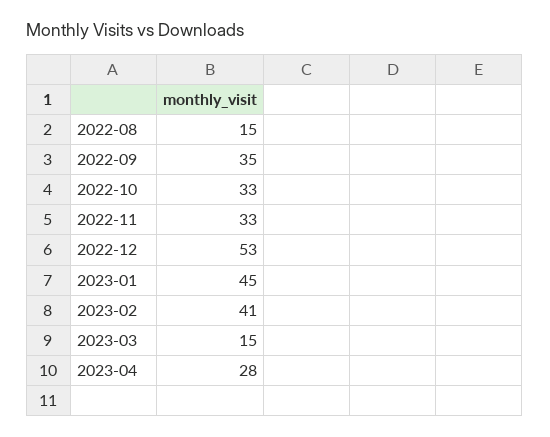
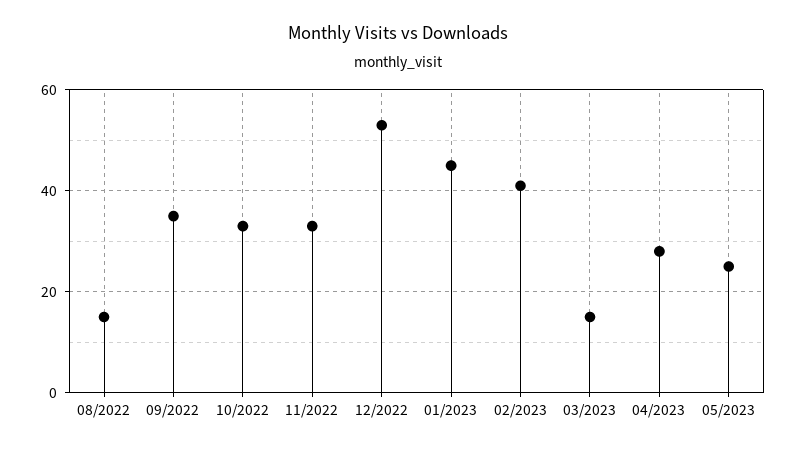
05/2023: none -> 25

